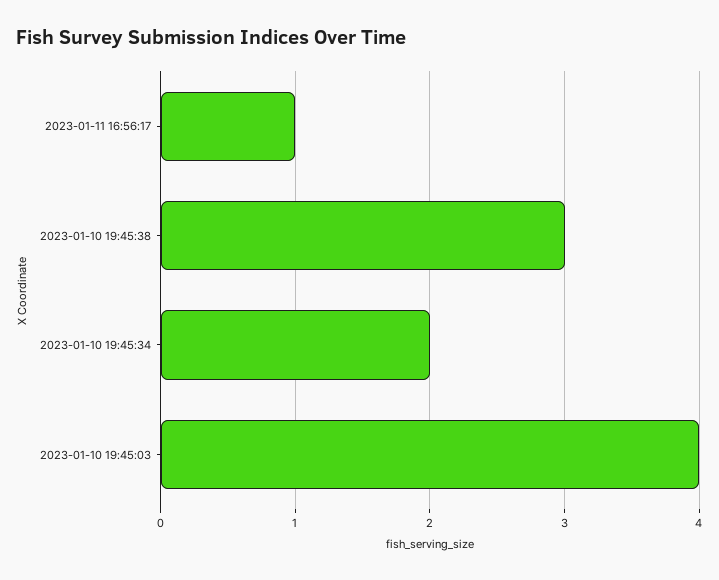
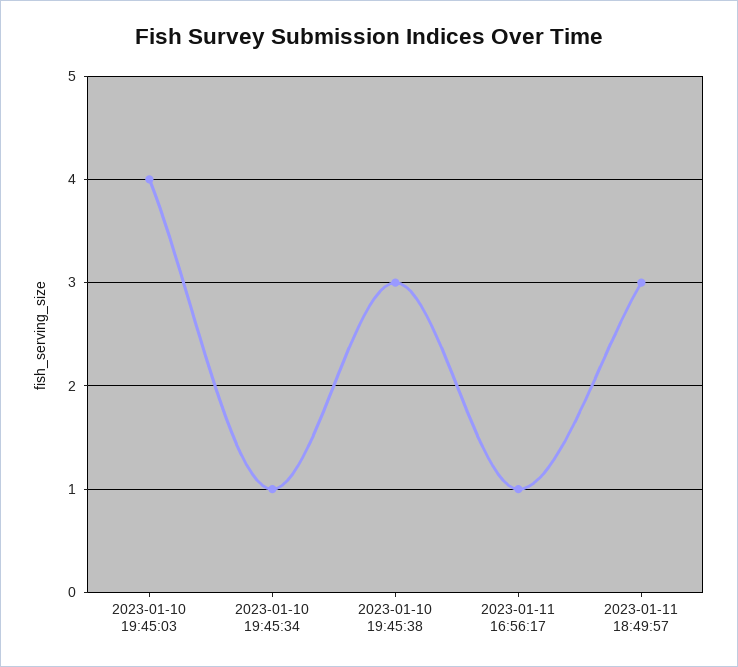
2023-01-10 19:45:34: 2 -> 1
2023-01-11 18:49:57: none -> 3

